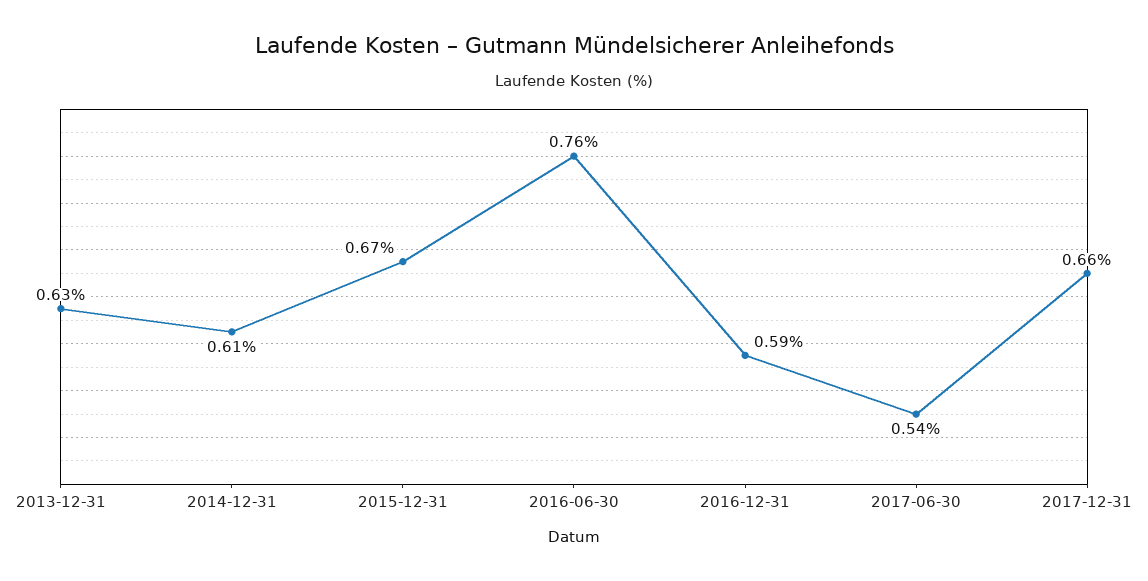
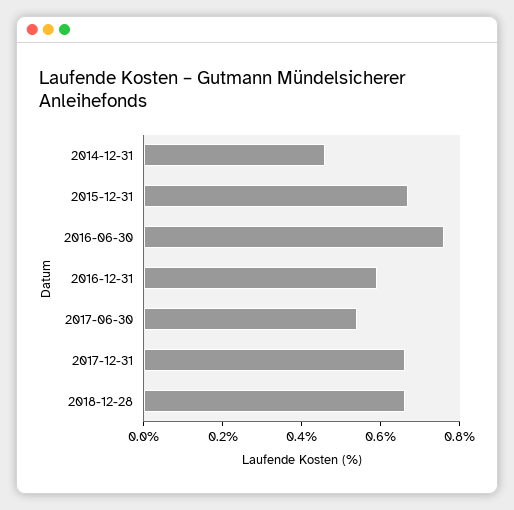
2013-12-31: 0.63 -> none
2014-12-31: 0.61 -> 0.45
2018-12-28: none -> 0.65

